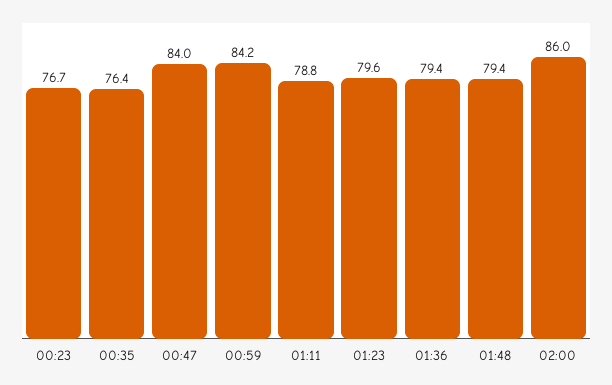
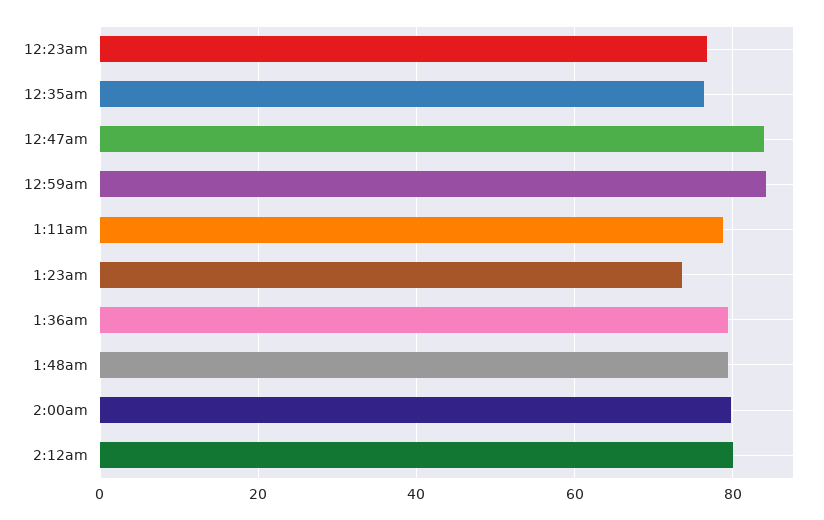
01:23: 79.6 -> 74
02:00: 86 -> 80
2:12am: none -> 80

